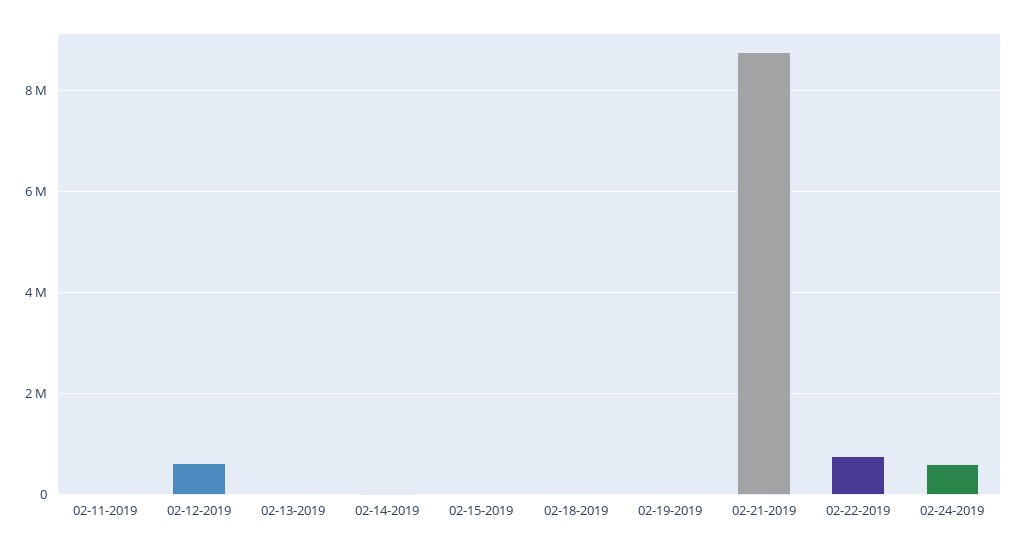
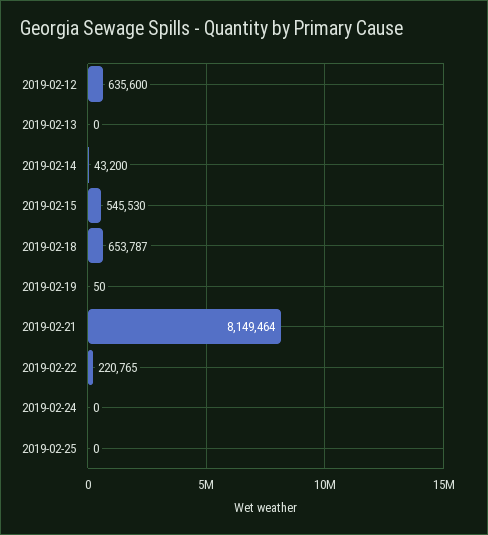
02-11-2019: 0 -> none
02-15-2019: 0 -> 545530
02-18-2019: 0 -> 653787
02-21-2019: 8800000 -> 8149464
02-22-2019: 800000 -> 220765
02-24-2019: 600000 -> 0
2019-02-25: none -> 0

